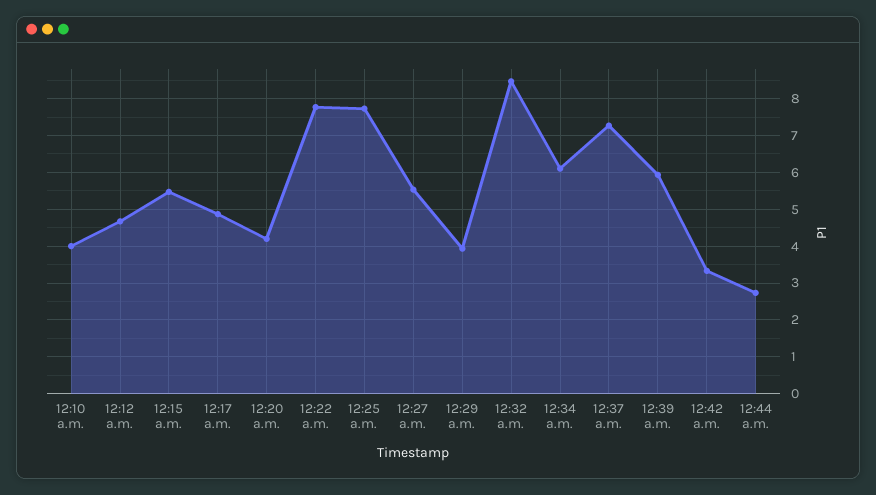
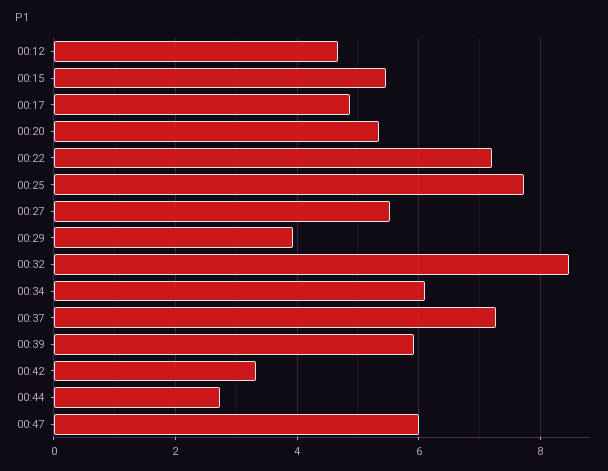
12:10 a.m.: 4 -> none
12:20 a.m.: 4.2 -> 5.4
12:22 a.m.: 7.8 -> 7.2
00:47: none -> 6

